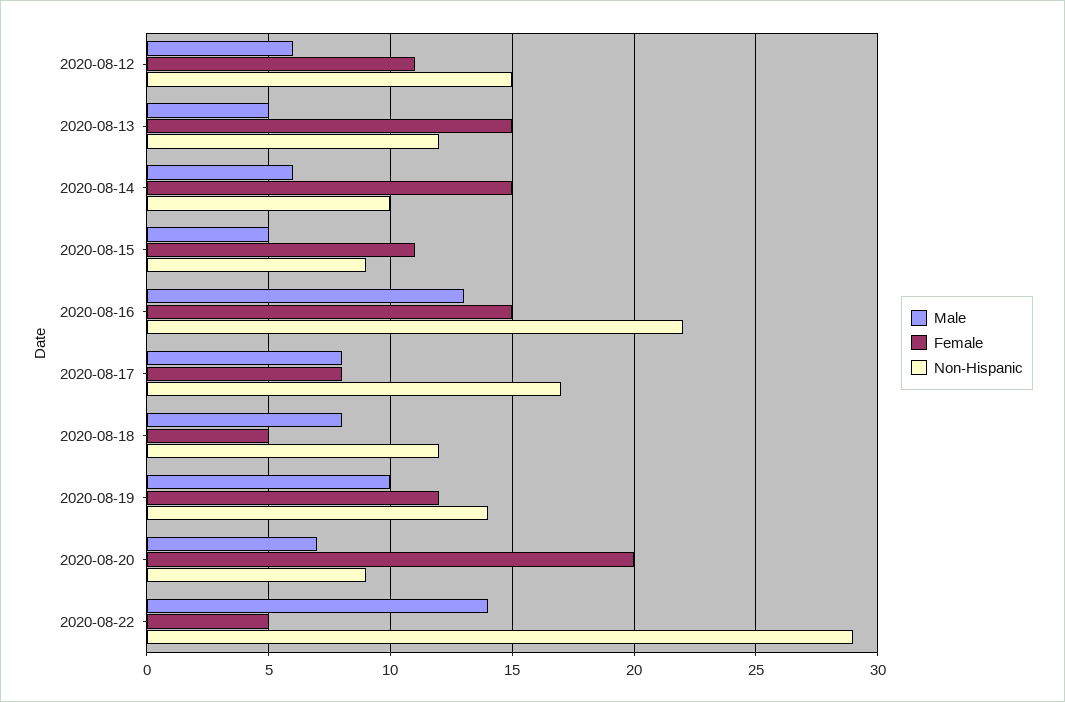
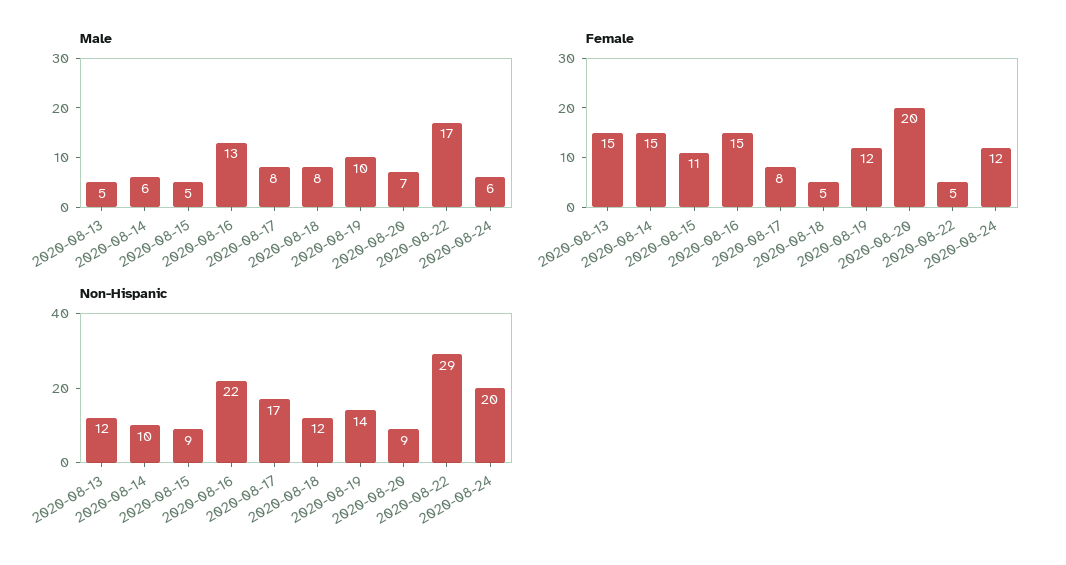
Male, 2020-08-12: 6 -> none
Female, 2020-08-12: 11 -> none
Non-Hispanic, 2020-08-12: 15 -> none
Male, 2020-08-22: 14 -> 17
Male, 2020-08-24: none -> 6
Female, 2020-08-24: none -> 12
Non-Hispanic, 2020-08-24: none -> 20

